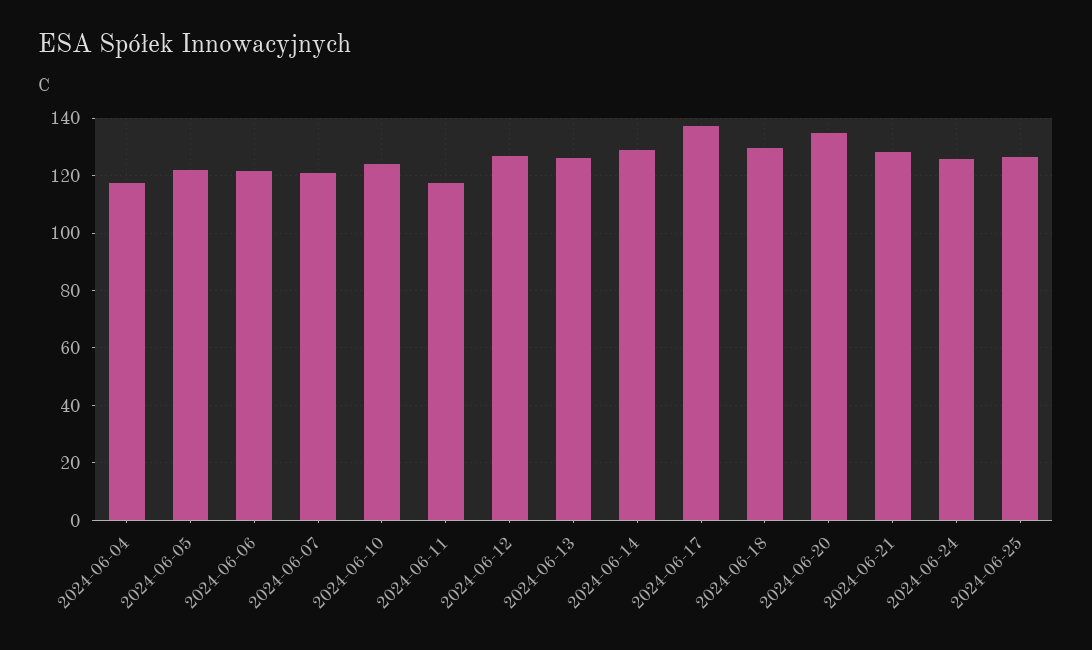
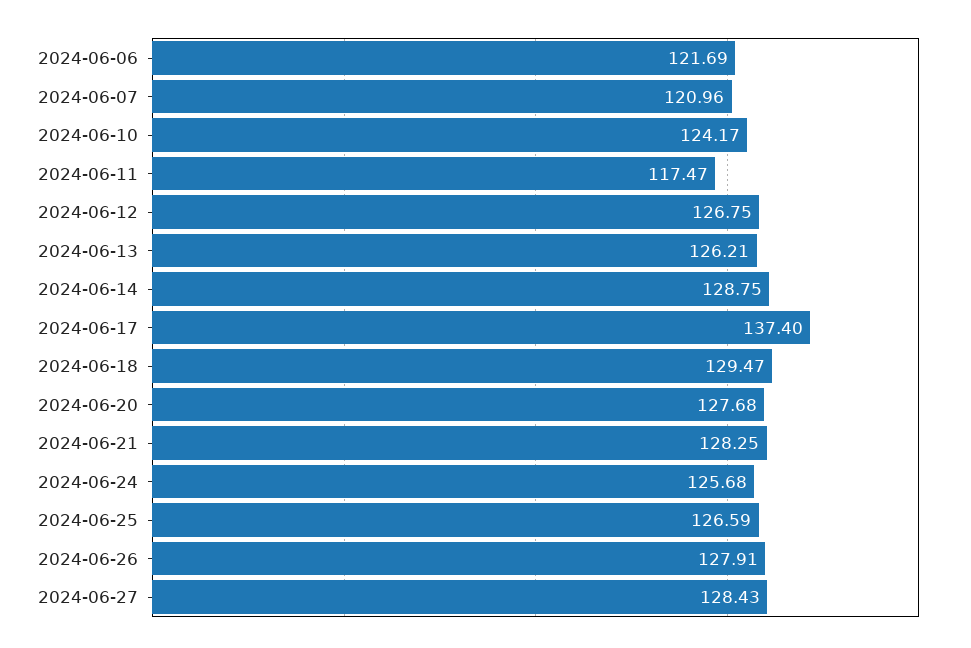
2024-06-04: 117.5 -> none
2024-06-05: 122.5 -> none
2024-06-20: 135 -> 127.68
2024-06-26: none -> 127.91
2024-06-27: none -> 128.43

